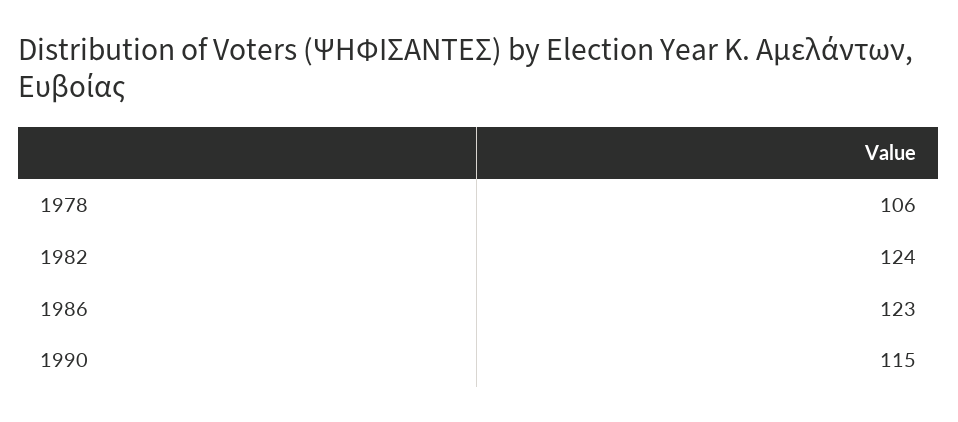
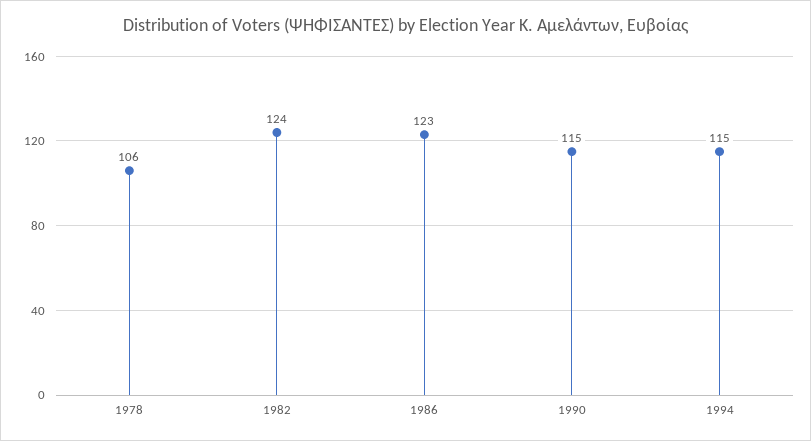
1994: none -> 115

